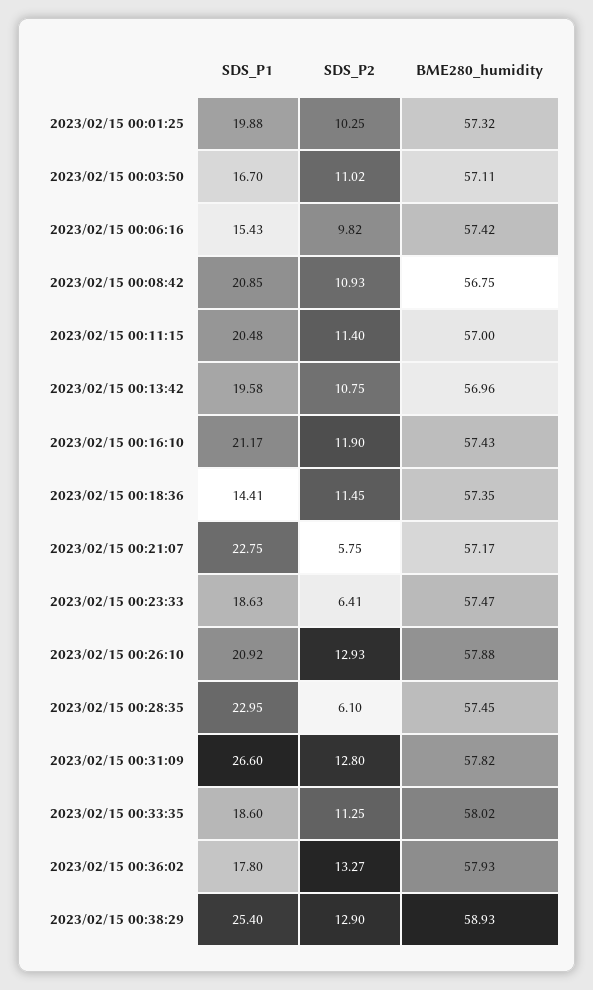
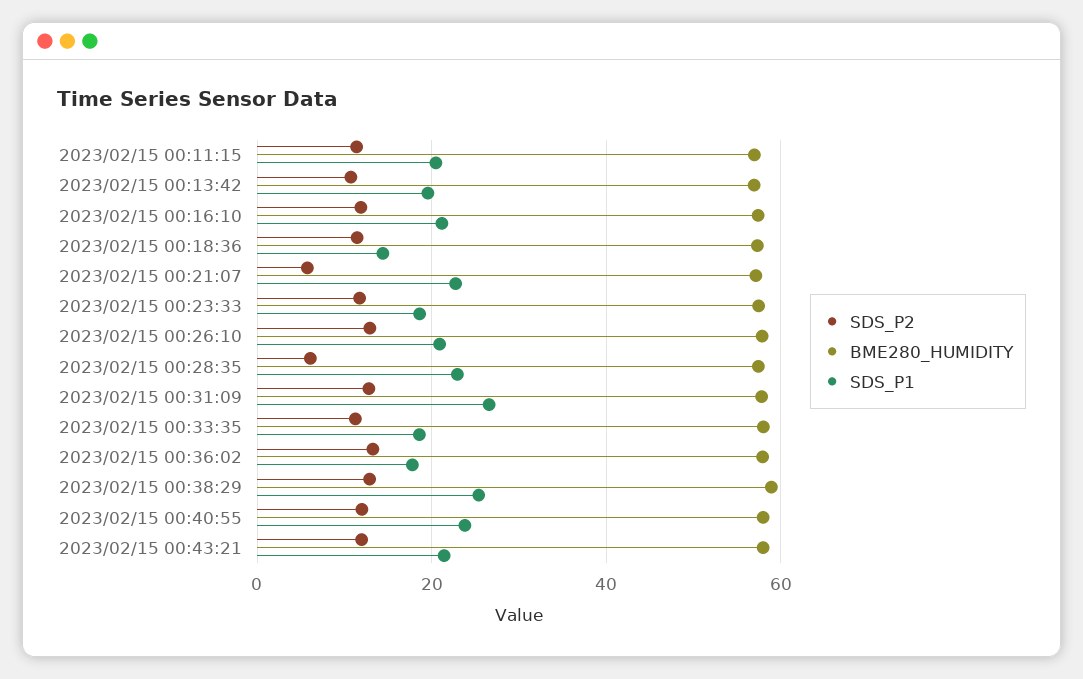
SDS_P1, 2023/02/15 00:01:25: 19.88 -> none
SDS_P2, 2023/02/15 00:01:25: 10.25 -> none
BME280_humidity, 2023/02/15 00:01:25: 57.32 -> none
SDS_P1, 2023/02/15 00:03:50: 16.7 -> none
SDS_P2, 2023/02/15 00:03:50: 11.02 -> none
BME280_humidity, 2023/02/15 00:03:50: 57.11 -> none
SDS_P1, 2023/02/15 00:06:16: 15.43 -> none
SDS_P2, 2023/02/15 00:06:16: 9.82 -> none
BME280_humidity, 2023/02/15 00:06:16: 57.42 -> none
SDS_P1, 2023/02/15 00:08:42: 20.85 -> none
SDS_P2, 2023/02/15 00:08:42: 10.93 -> none
BME280_humidity, 2023/02/15 00:08:42: 56.75 -> none
SDS_P2, 2023/02/15 00:23:33: 6.41 -> 12
SDS_P2, 2023/02/15 00:40:55: none -> 12
BME280_humidity, 2023/02/15 00:40:55: none -> 58
SDS_P1, 2023/02/15 00:40:55: none -> 24
SDS_P2, 2023/02/15 00:43:21: none -> 12
BME280_humidity, 2023/02/15 00:43:21: none -> 58
SDS_P1, 2023/02/15 00:43:21: none -> 22

